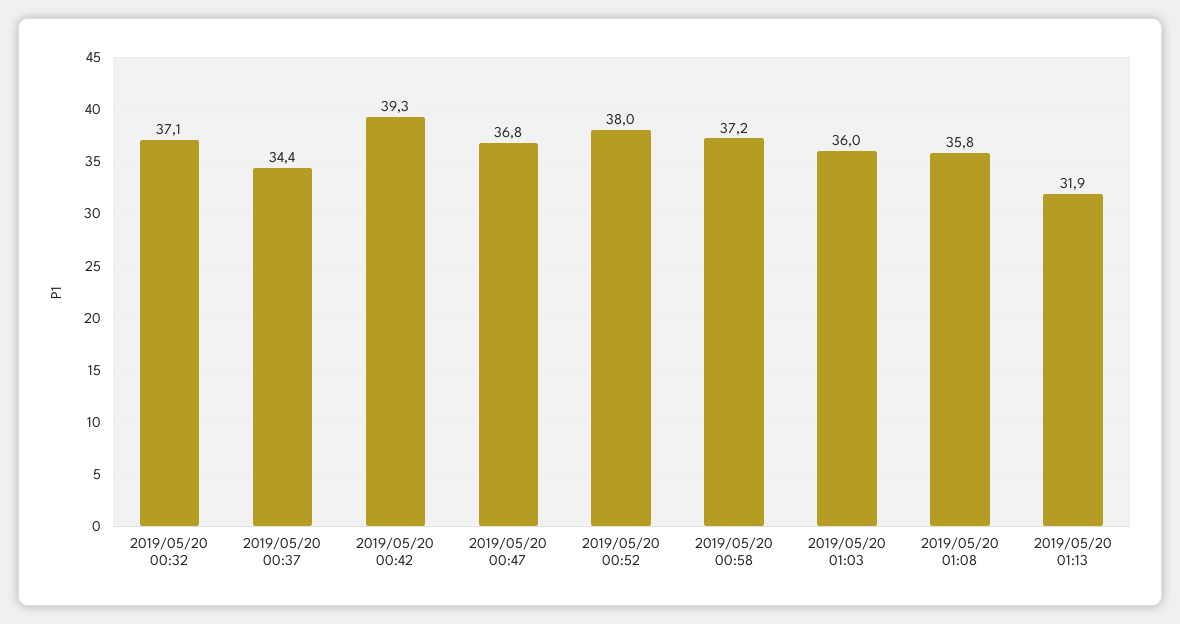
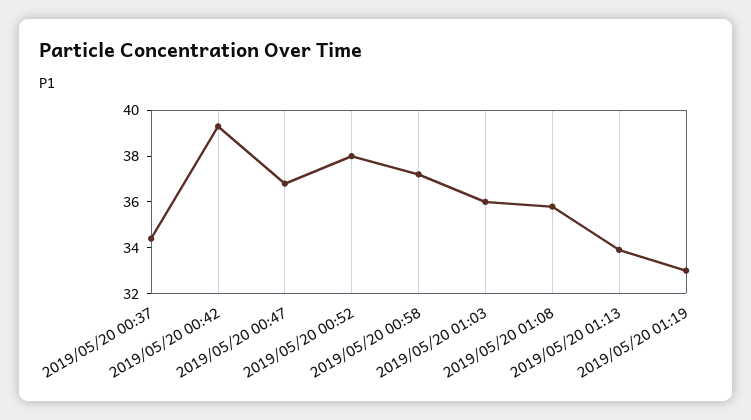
2019/05/20 00:32: 37.1 -> none
2019/05/20 01:13: 31.9 -> 34
2019/05/20 01:19: none -> 33

